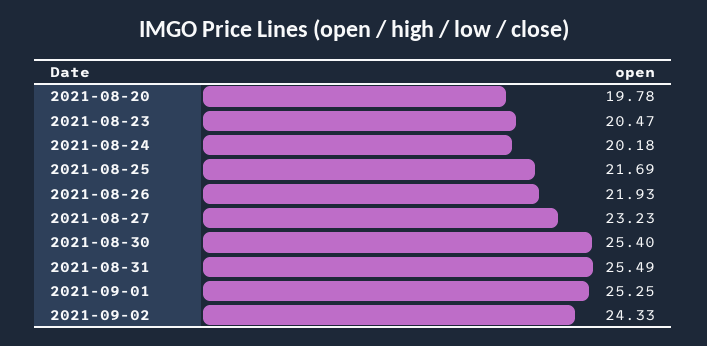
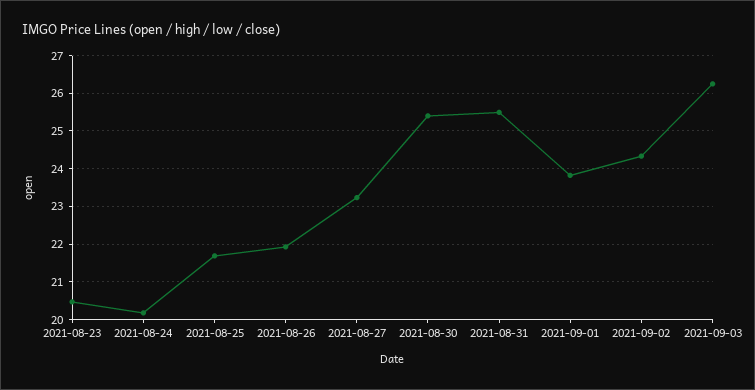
2021-08-20: 19.78 -> none
2021-09-01: 25.25 -> 23.8
2021-09-03: none -> 26.2

